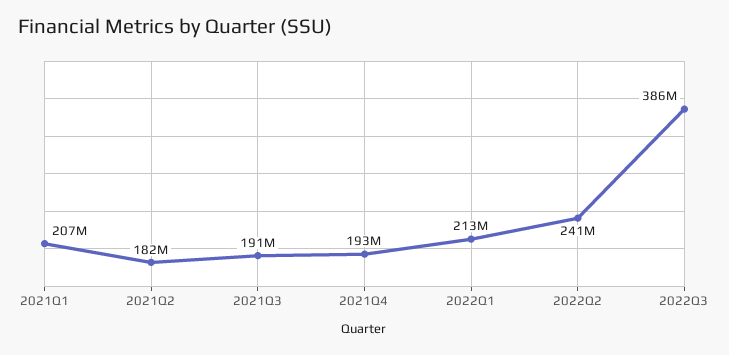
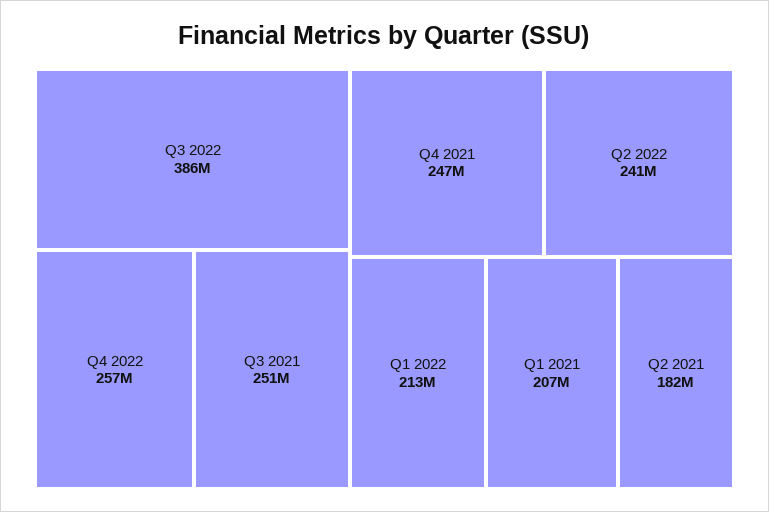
2021Q3: 191000000 -> 251000000
2021Q4: 193000000 -> 247000000
Q4 2022: none -> 257000000

